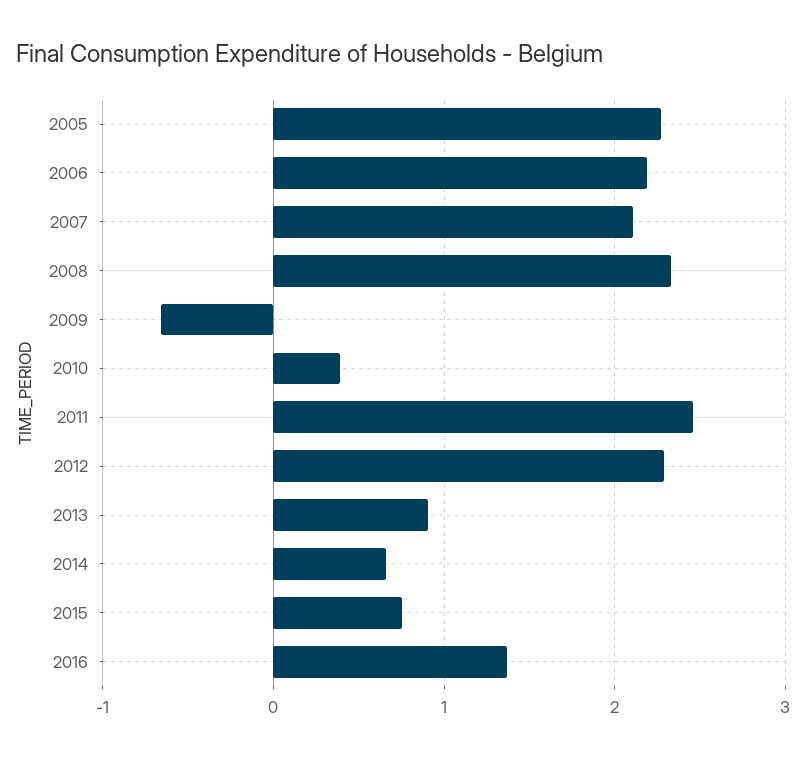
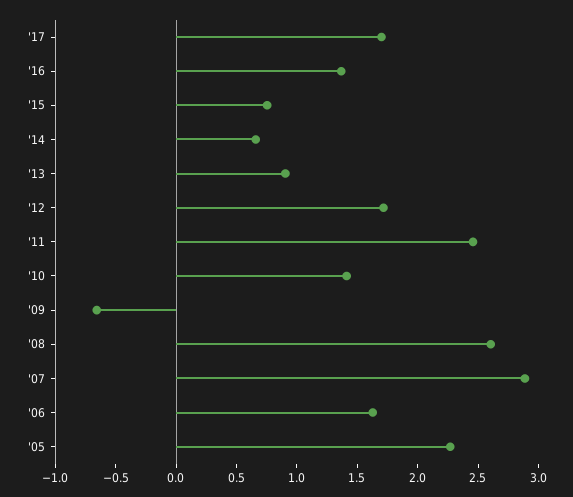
2006: 2.2 -> 1.6
2007: 2.1 -> 2.9
2008: 2.3 -> 2.6
2010: 0.4 -> 1.4
2012: 2.3 -> 1.7
'17: none -> 1.7

